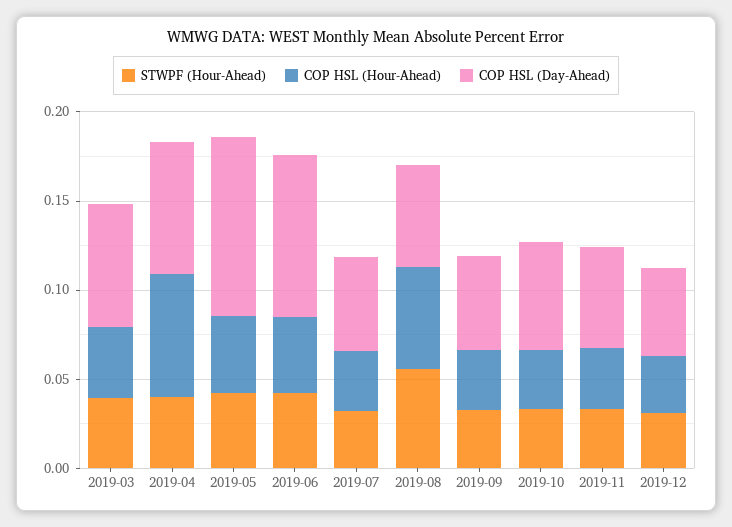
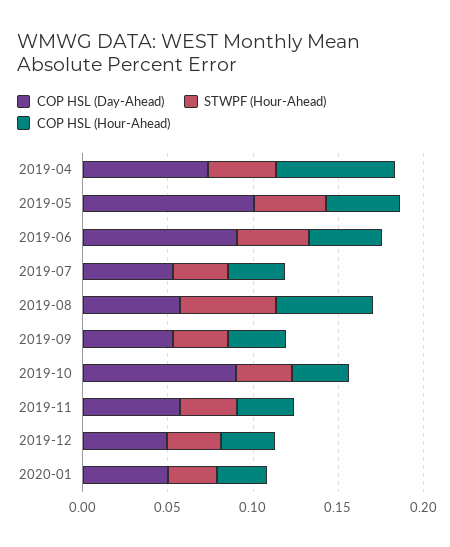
STWPF (Hour-Ahead), 2019-03: 0.04 -> none
COP HSL (Hour-Ahead), 2019-03: 0.04 -> none
COP HSL (Day-Ahead), 2019-03: 0.07 -> none
COP HSL (Day-Ahead), 2019-10: 0.06 -> 0.09
COP HSL (Day-Ahead), 2020-01: none -> 0.05
STWPF (Hour-Ahead), 2020-01: none -> 0.03
COP HSL (Hour-Ahead), 2020-01: none -> 0.03

